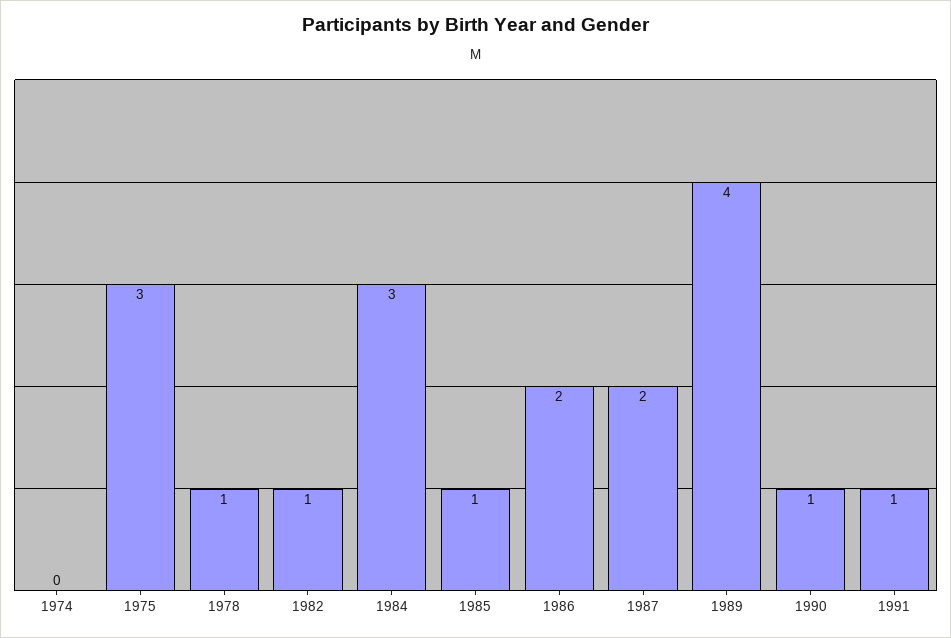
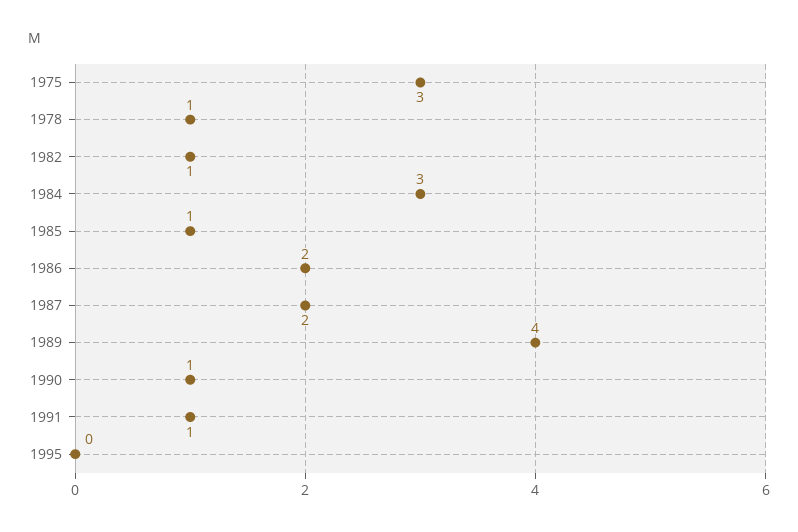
1974: 0 -> none
1995: none -> 0

